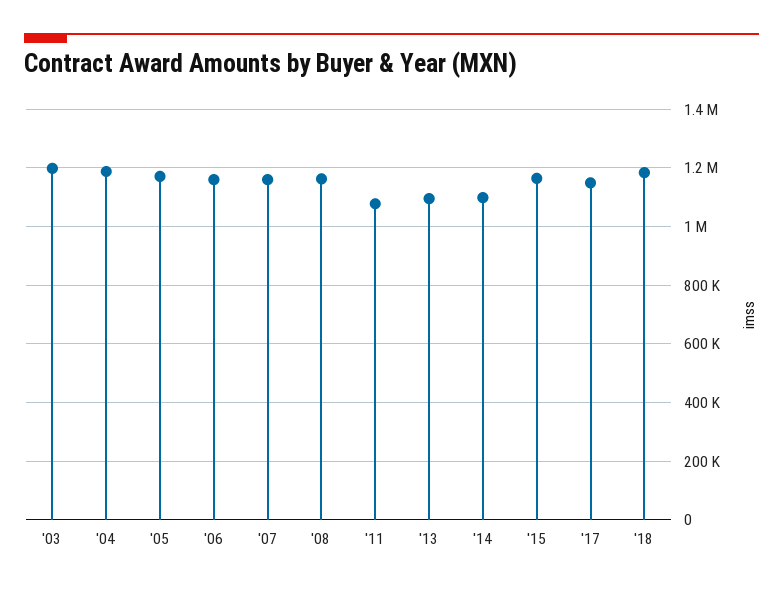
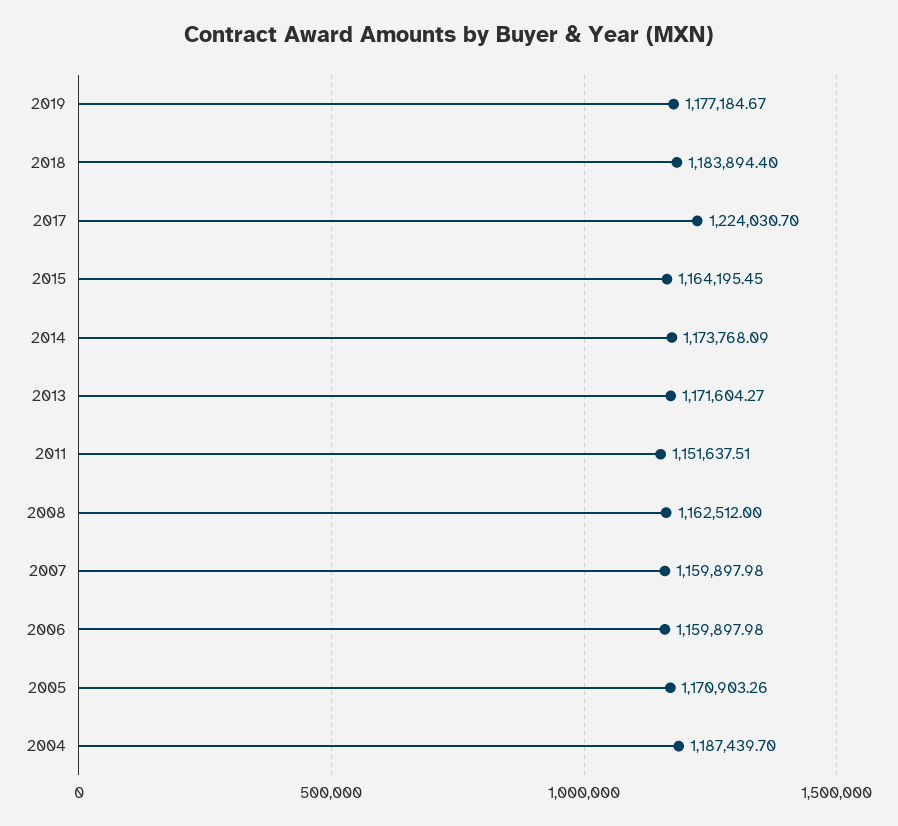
'03: 1200000 -> none
'11: 1075000 -> 1151637.51
'13: 1100000 -> 1171604.27
'14: 1100000 -> 1173768.09
'17: 1150000 -> 1224030.7
2019: none -> 1177184.67

